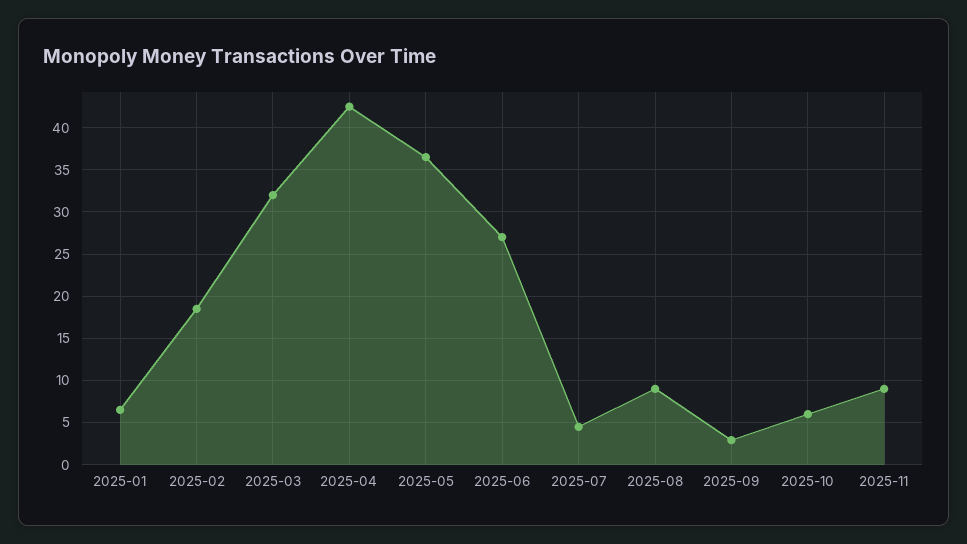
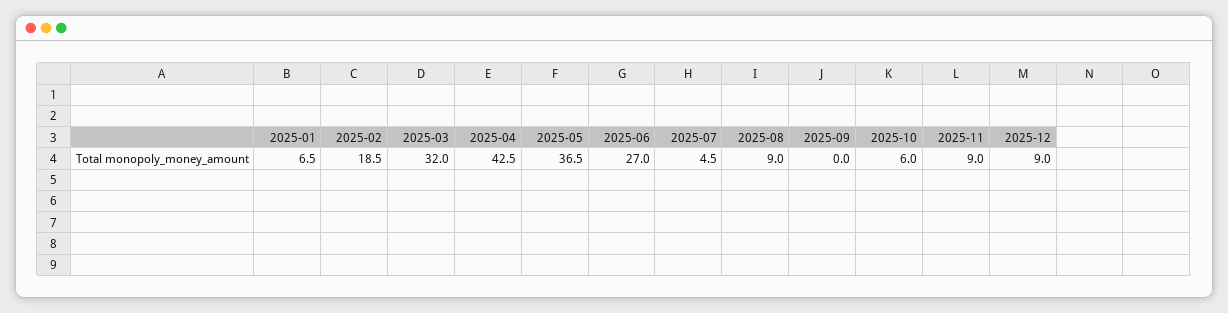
2025-09: 3 -> 0
2025-12: none -> 9

